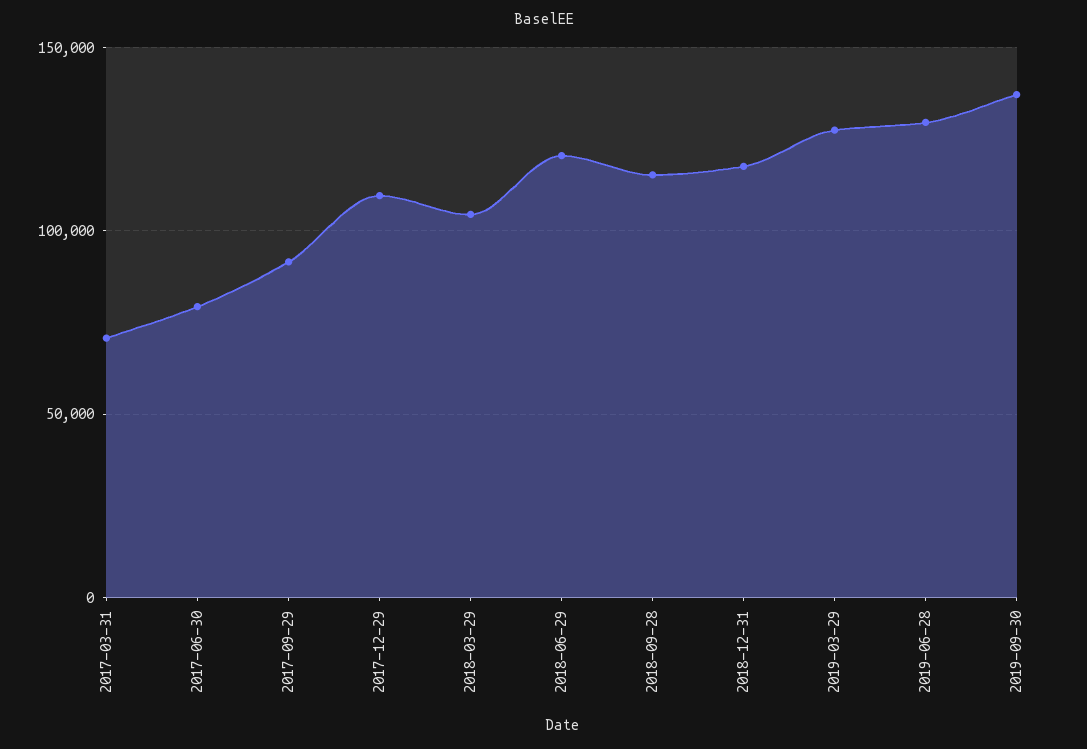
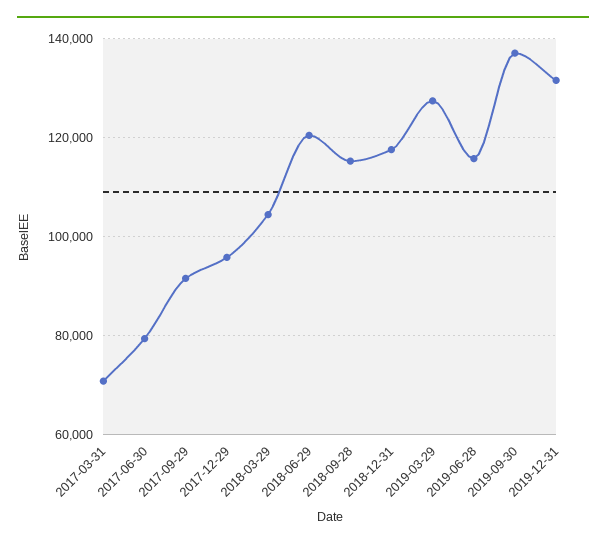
2017-12-29: 110000 -> 96000
2019-06-28: 130000 -> 116000
2019-12-31: none -> 132000

